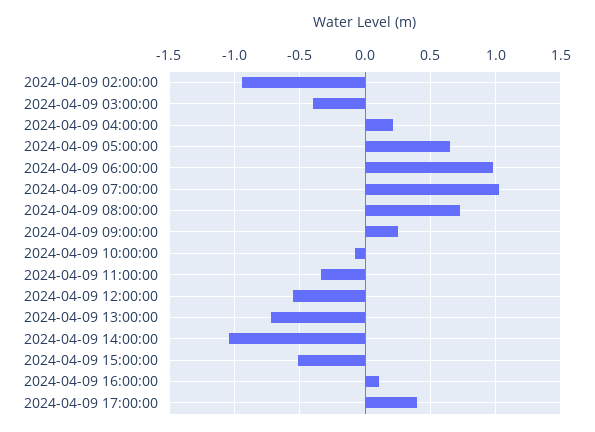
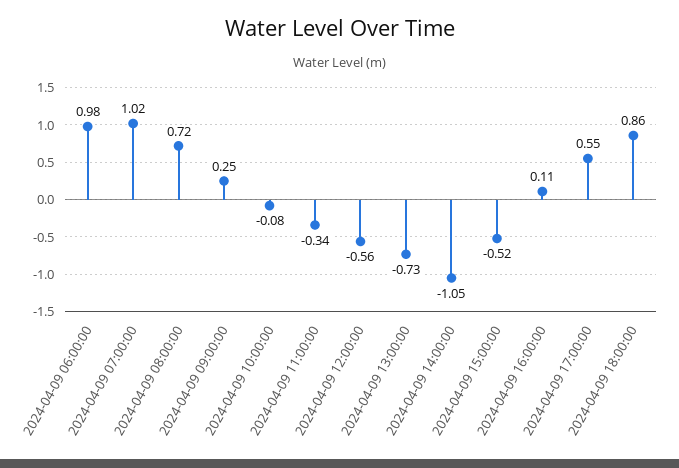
2024-04-09 02:00:00: -0.95 -> none
2024-04-09 03:00:00: -0.4 -> none
2024-04-09 04:00:00: 0.2 -> none
2024-04-09 05:00:00: 0.65 -> none
2024-04-09 17:00:00: 0.4 -> 0.55
2024-04-09 18:00:00: none -> 0.86

